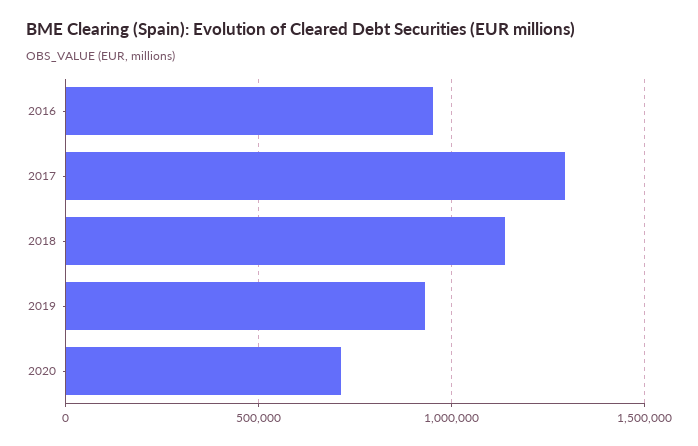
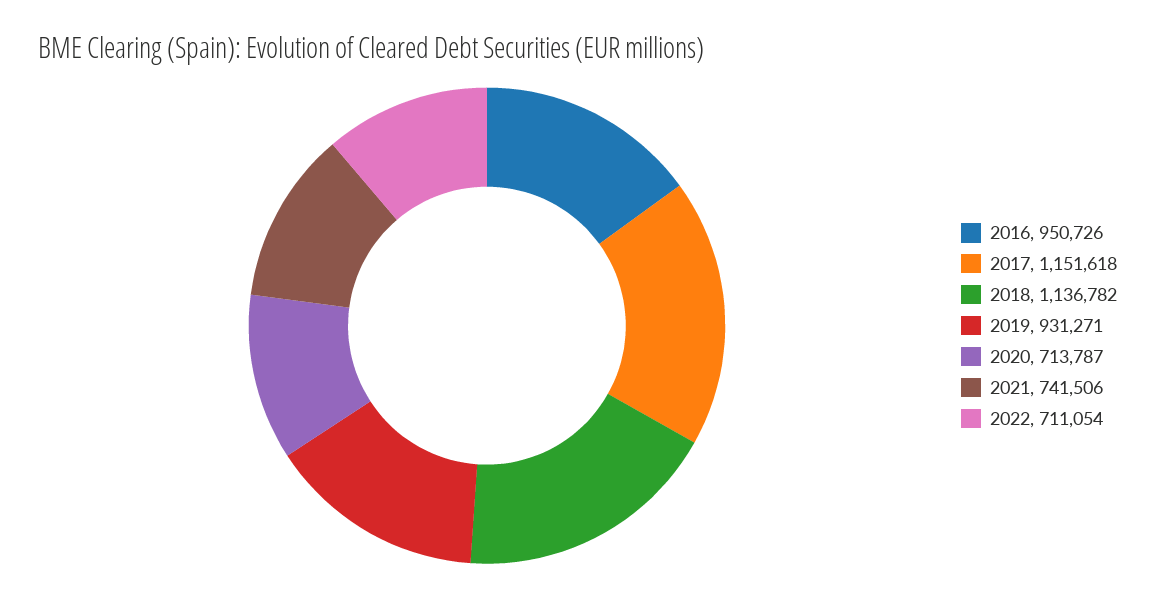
2017: 1300000 -> 1151618
2021: none -> 741506
2022: none -> 711054

